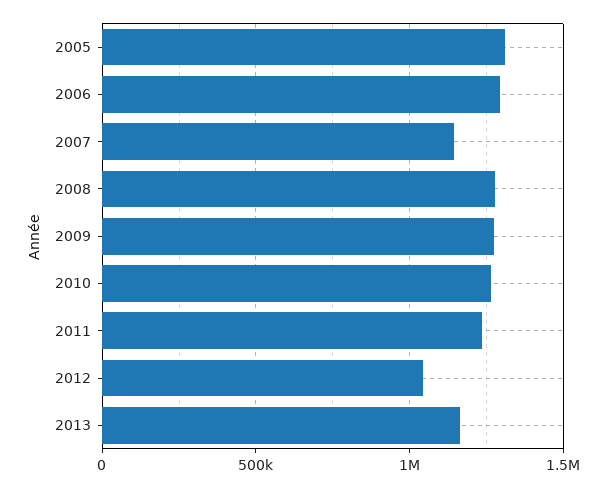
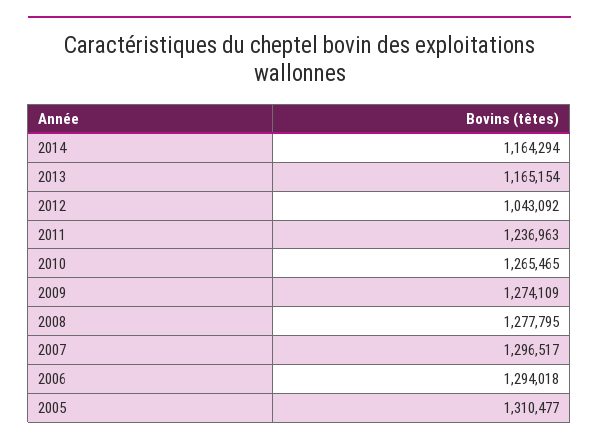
2007: 1150000 -> 1296517
2014: none -> 1164294

